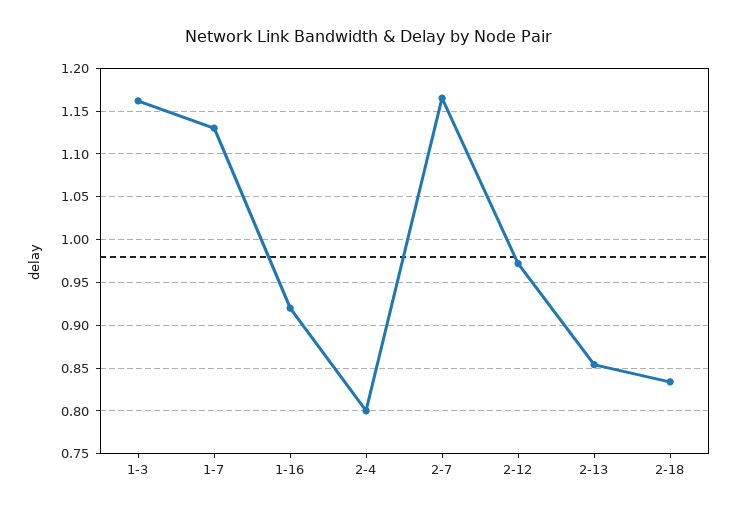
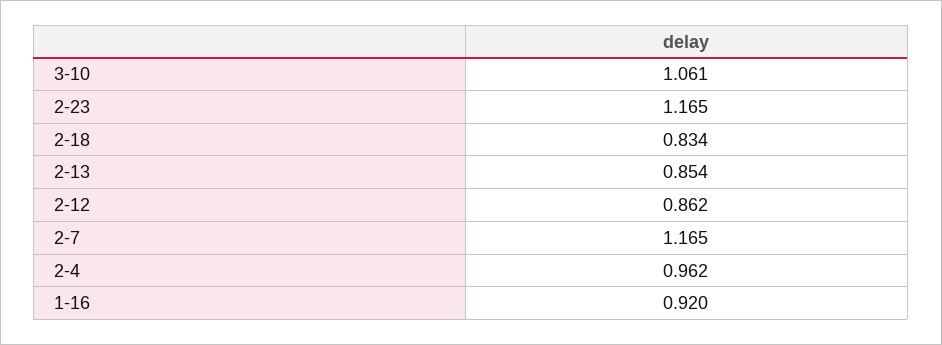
1-3: 1.16 -> none
1-7: 1.13 -> none
2-4: 0.8 -> 0.962
2-12: 0.97 -> 0.862
3-10: none -> 1.061
2-23: none -> 1.165

